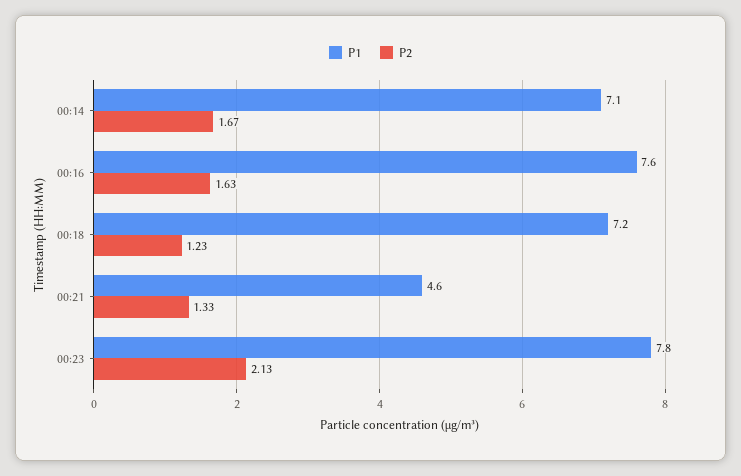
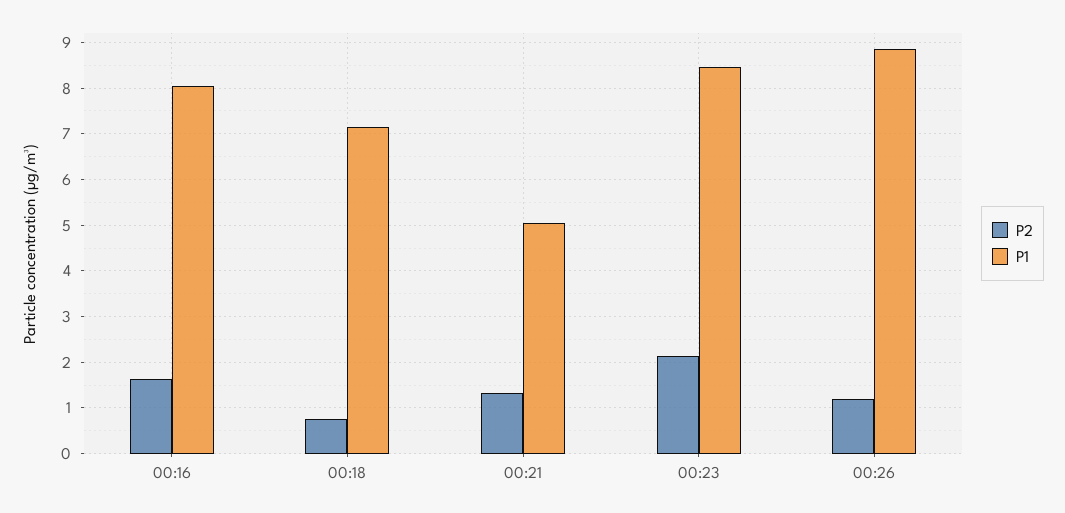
P1, 00:14: 7.1 -> none
P2, 00:14: 1.67 -> none
P1, 00:16: 7.6 -> 8
P2, 00:18: 1.23 -> 0.8
P1, 00:21: 4.6 -> 5
P1, 00:23: 7.8 -> 8.4
P2, 00:26: none -> 1.2
P1, 00:26: none -> 8.8

